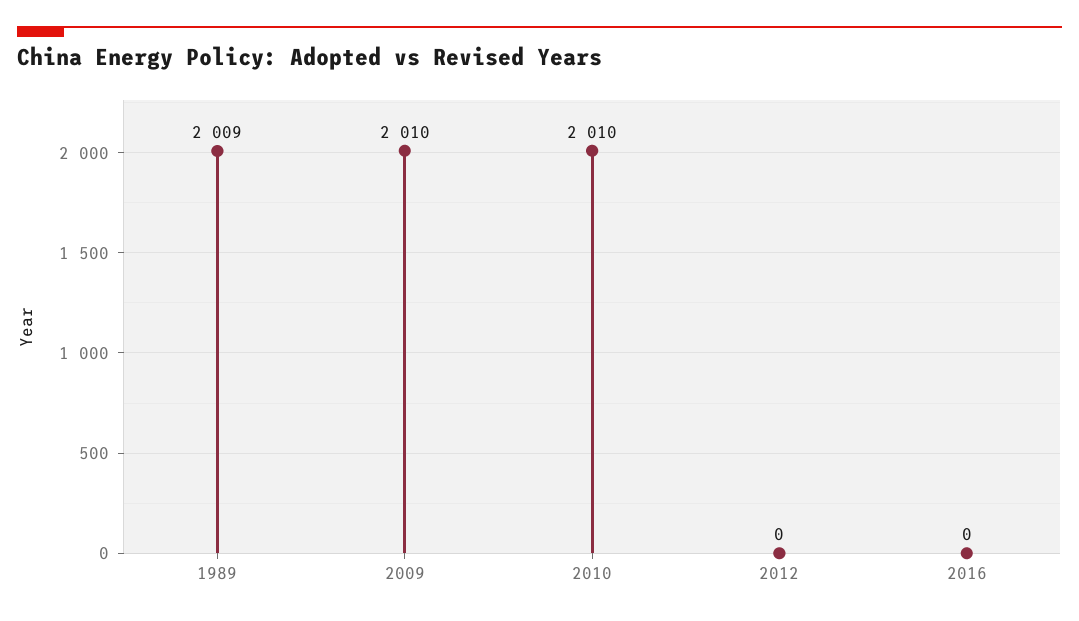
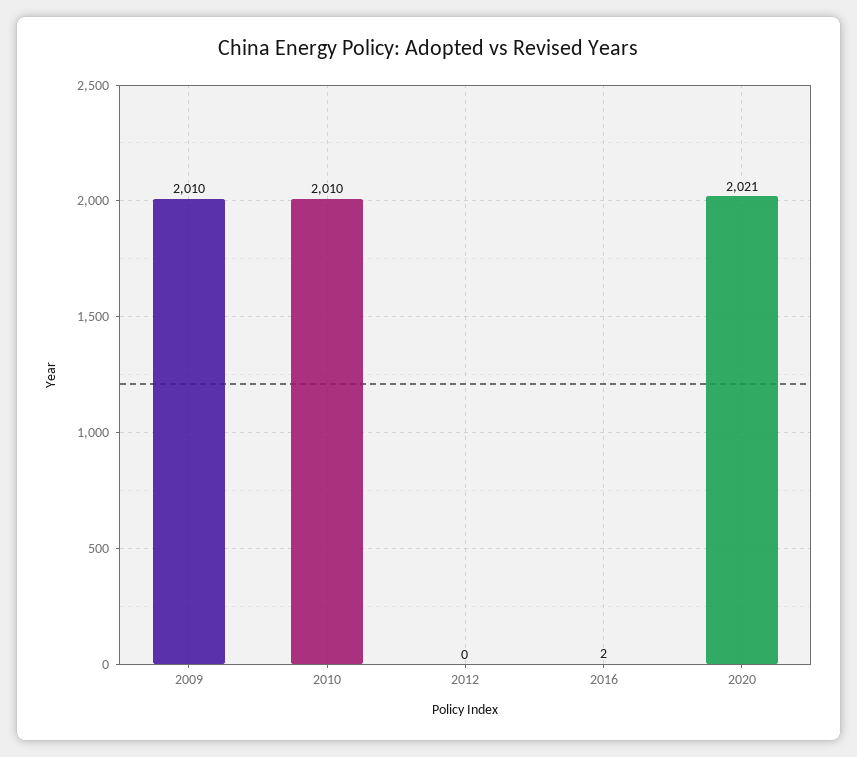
1989: 2009 -> none
2016: 0 -> 2
2020: none -> 2021

